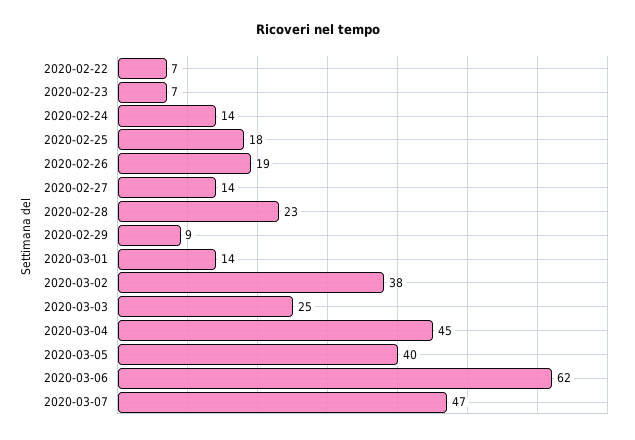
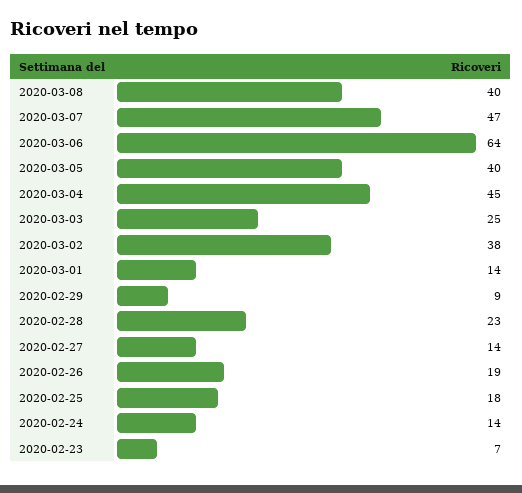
2020-02-22: 7 -> none
2020-03-06: 62 -> 64
2020-03-08: none -> 40

